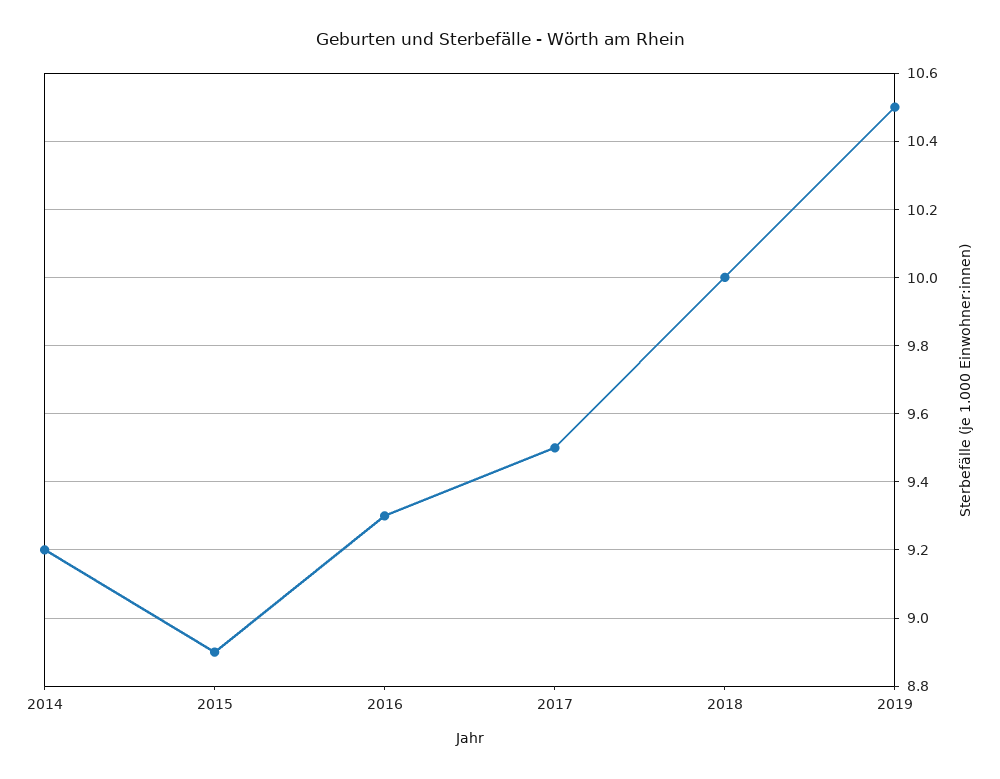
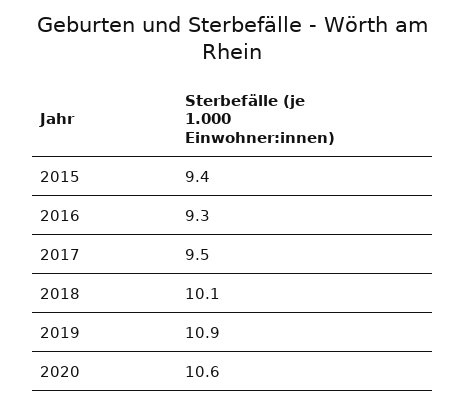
2014: 9.2 -> none
2015: 8.9 -> 9.4
2018: 10 -> 10.1
2019: 10.5 -> 10.9
2020: none -> 10.6

